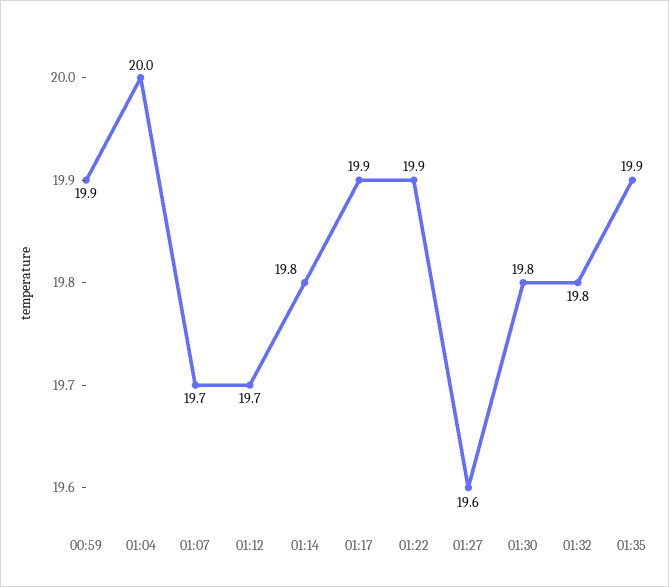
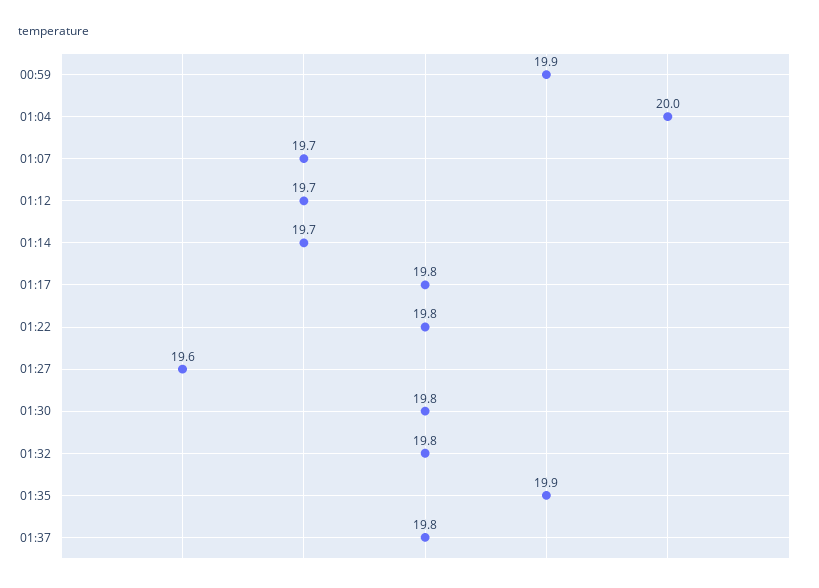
01:14: 19.8 -> 19.7
01:17: 19.9 -> 19.8
01:22: 19.9 -> 19.8
01:37: none -> 19.8

